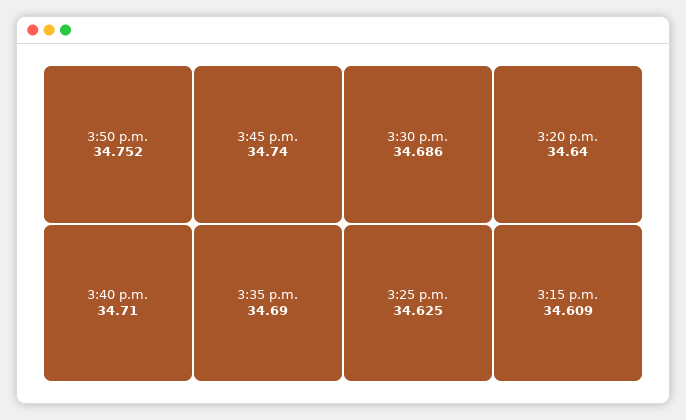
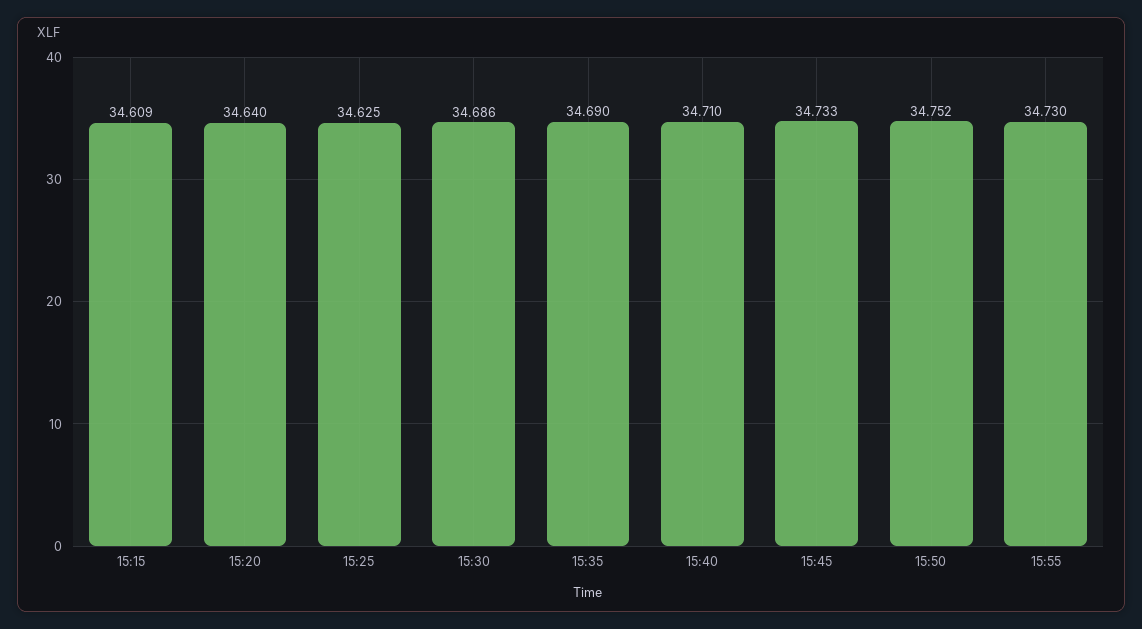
3:45 p.m.: 34.74 -> 34.733
15:55: none -> 34.73

